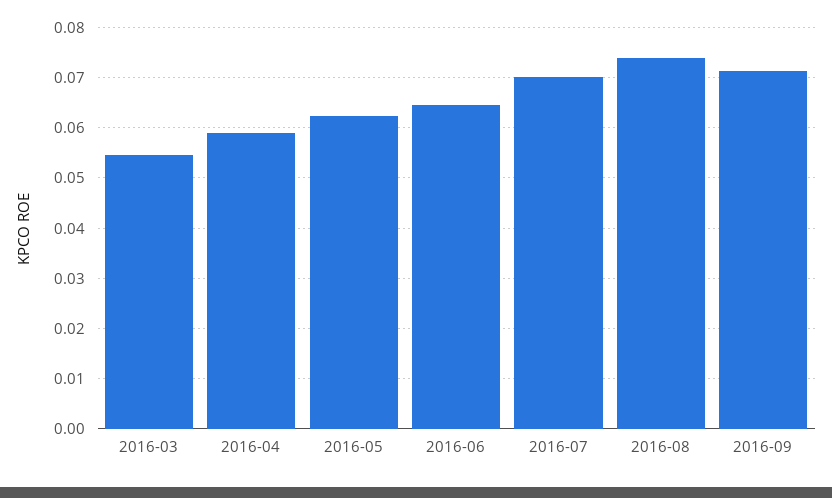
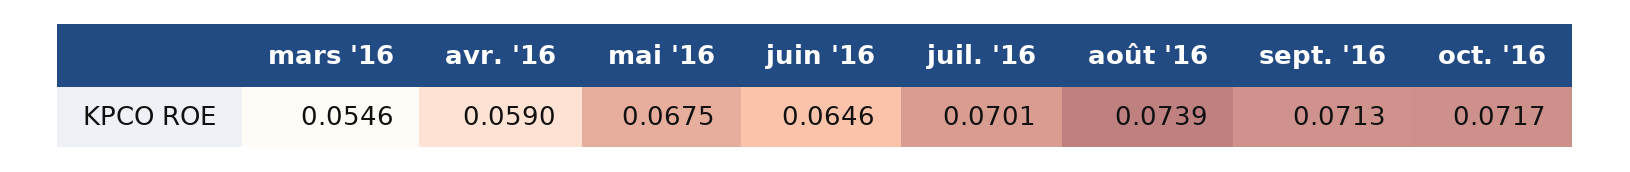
2016-05: 0.062 -> 0.0675
oct. '16: none -> 0.0717

